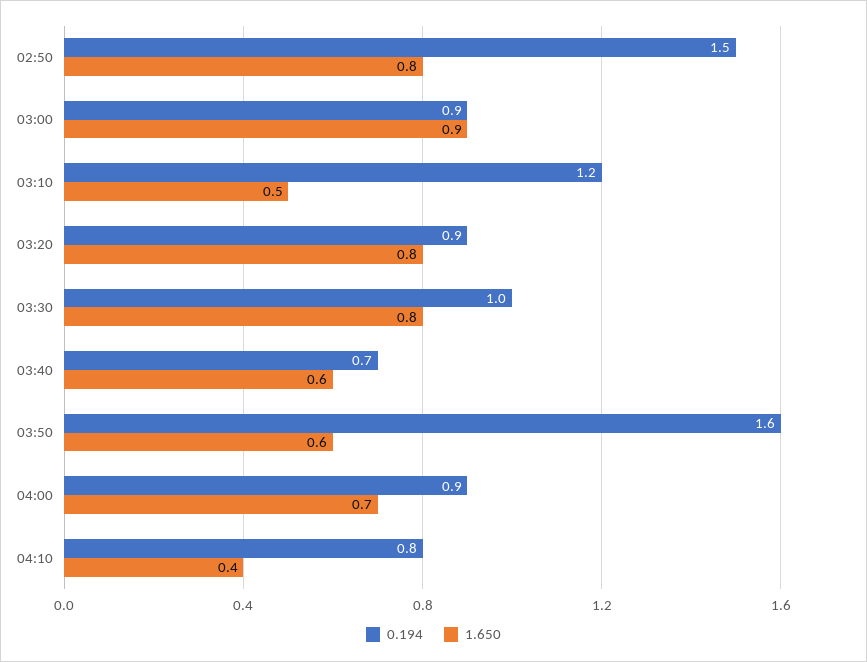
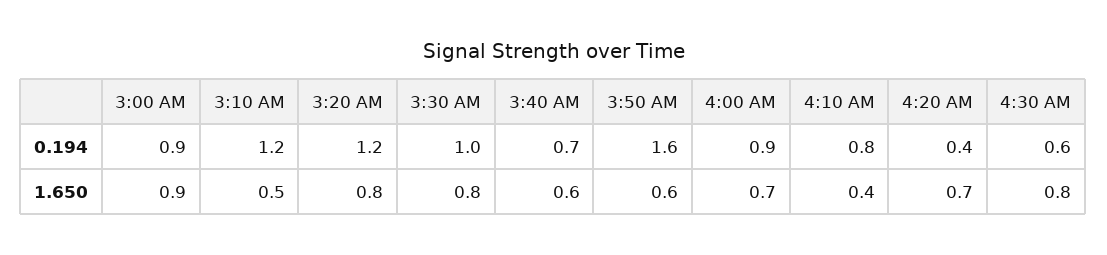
0.194, 02:50: 1.5 -> none
1.650, 02:50: 0.8 -> none
0.194, 03:20: 0.9 -> 1.2
0.194, 4:20 AM: none -> 0.4
0.194, 4:30 AM: none -> 0.6
1.650, 4:20 AM: none -> 0.7
1.650, 4:30 AM: none -> 0.8

